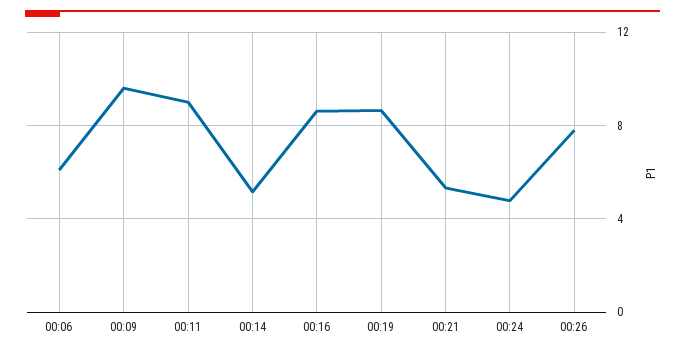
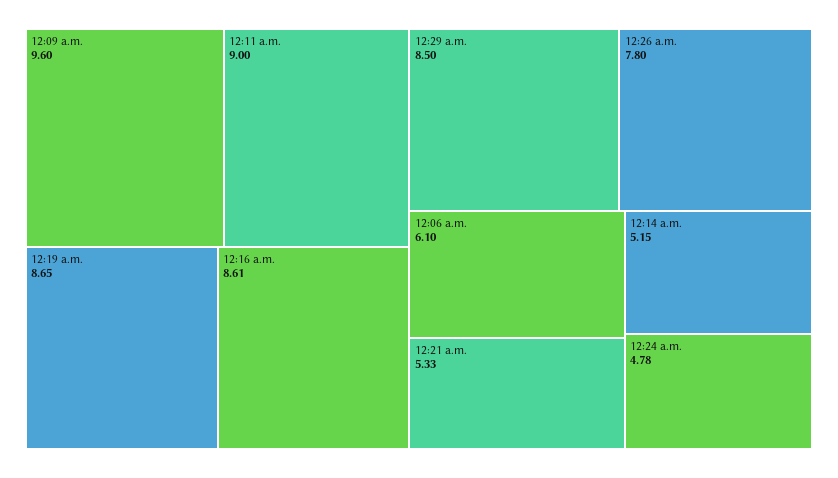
12:29 a.m.: none -> 8.5

